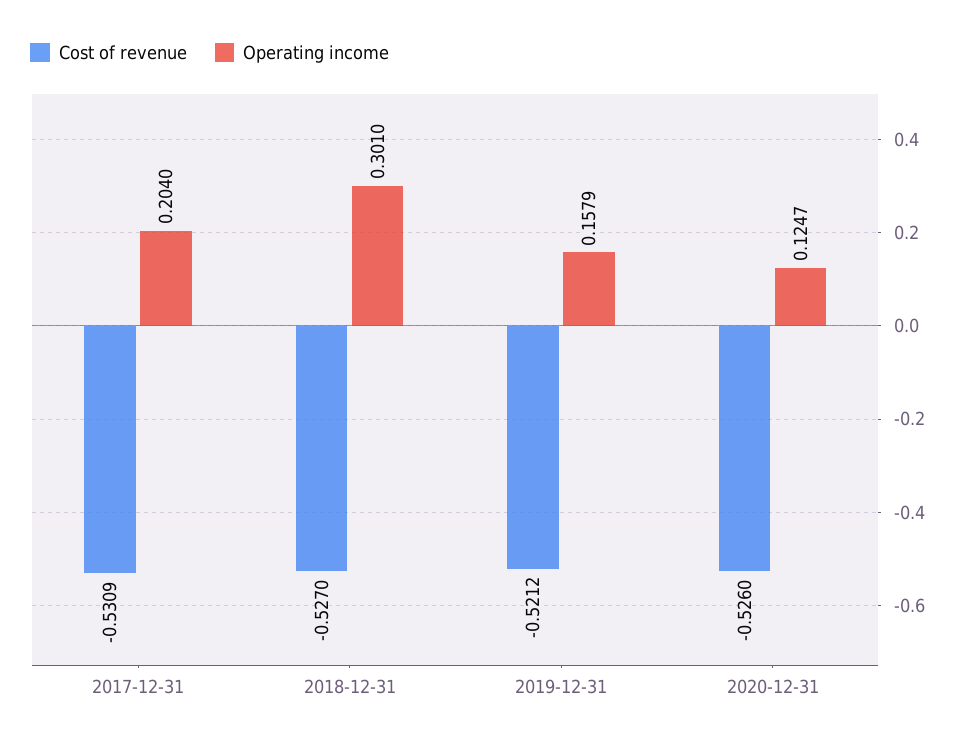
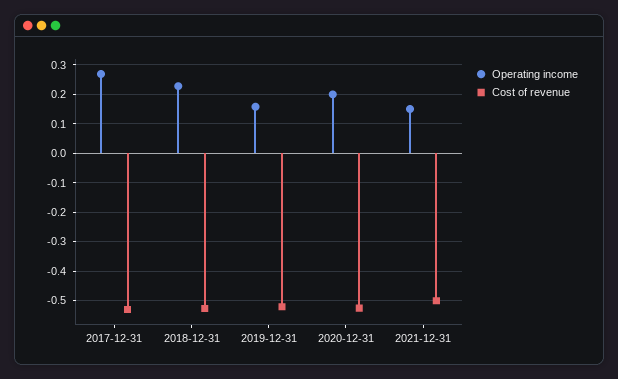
Operating income, 2017-12-31: 0.204 -> 0.275
Operating income, 2018-12-31: 0.301 -> 0.225
Operating income, 2020-12-31: 0.1247 -> 0.2
Operating income, 2021-12-31: none -> 0.15
Cost of revenue, 2021-12-31: none -> -0.5

